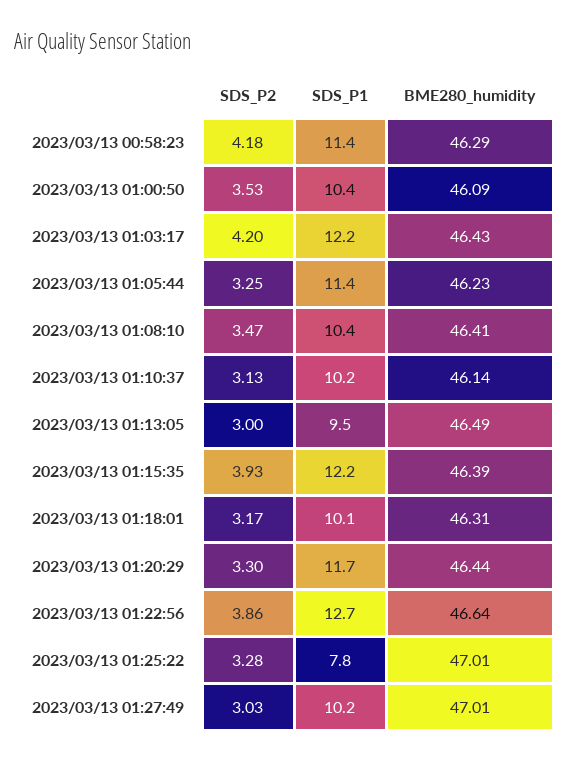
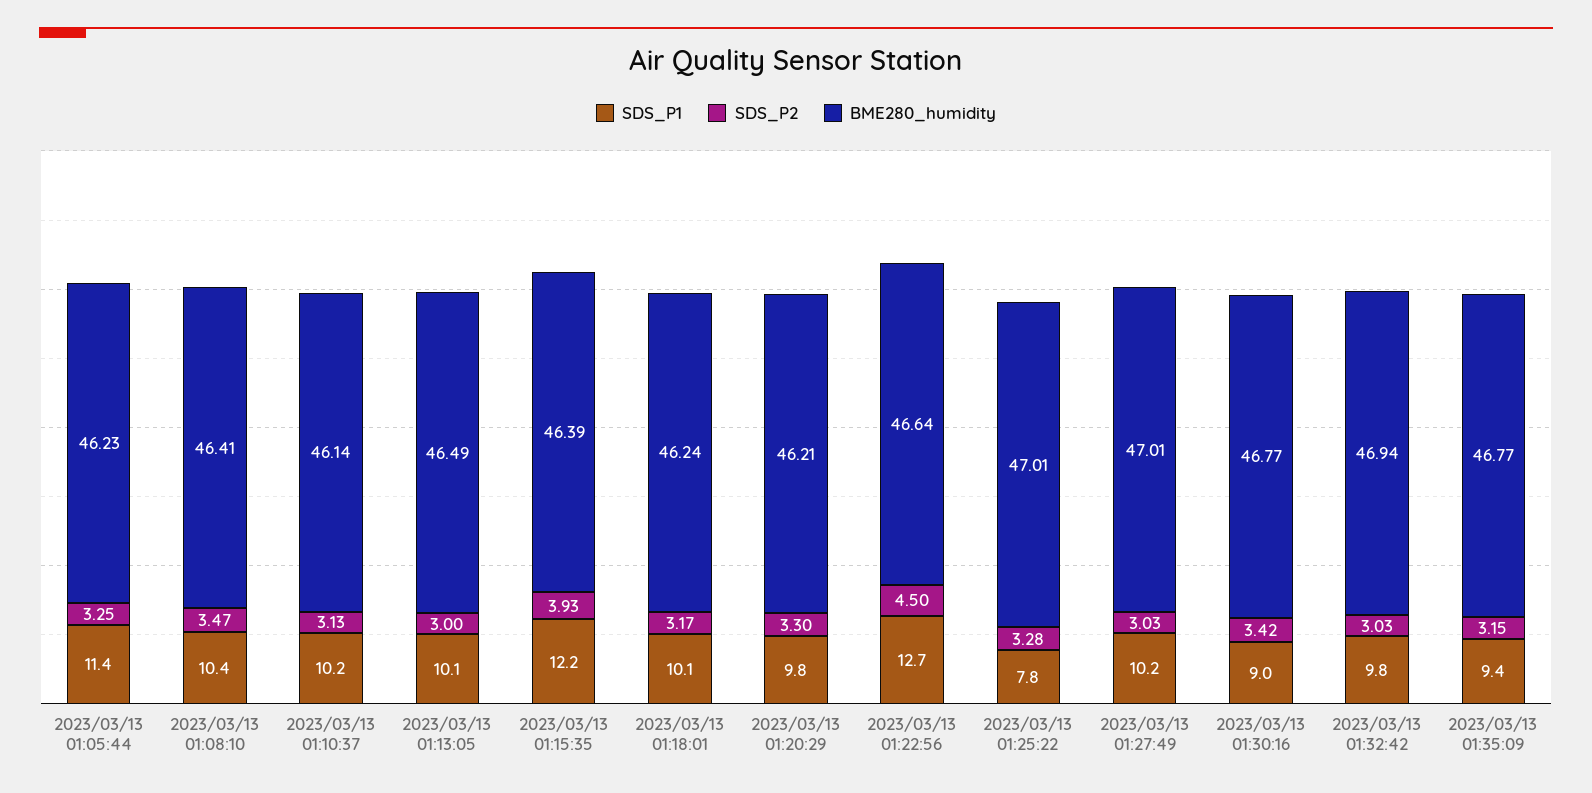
SDS_P2, 2023/03/13 00:58:23: 4.18 -> none
SDS_P1, 2023/03/13 00:58:23: 11.4 -> none
BME280_humidity, 2023/03/13 00:58:23: 46.29 -> none
SDS_P2, 2023/03/13 01:00:50: 3.53 -> none
SDS_P1, 2023/03/13 01:00:50: 10.4 -> none
BME280_humidity, 2023/03/13 01:00:50: 46.09 -> none
SDS_P2, 2023/03/13 01:03:17: 4.2 -> none
SDS_P1, 2023/03/13 01:03:17: 12.2 -> none
BME280_humidity, 2023/03/13 01:03:17: 46.43 -> none
SDS_P1, 2023/03/13 01:13:05: 9.5 -> 10.1
BME280_humidity, 2023/03/13 01:18:01: 46.31 -> 46.24
SDS_P1, 2023/03/13 01:20:29: 11.7 -> 9.8
BME280_humidity, 2023/03/13 01:20:29: 46.44 -> 46.21
SDS_P2, 2023/03/13 01:22:56: 3.86 -> 4.5
SDS_P1, 2023/03/13 01:30:16: none -> 9
SDS_P2, 2023/03/13 01:30:16: none -> 3.42
BME280_humidity, 2023/03/13 01:30:16: none -> 46.77
SDS_P1, 2023/03/13 01:32:42: none -> 9.8
SDS_P2, 2023/03/13 01:32:42: none -> 3.03
BME280_humidity, 2023/03/13 01:32:42: none -> 46.94
SDS_P1, 2023/03/13 01:35:09: none -> 9.4
SDS_P2, 2023/03/13 01:35:09: none -> 3.15
BME280_humidity, 2023/03/13 01:35:09: none -> 46.77

